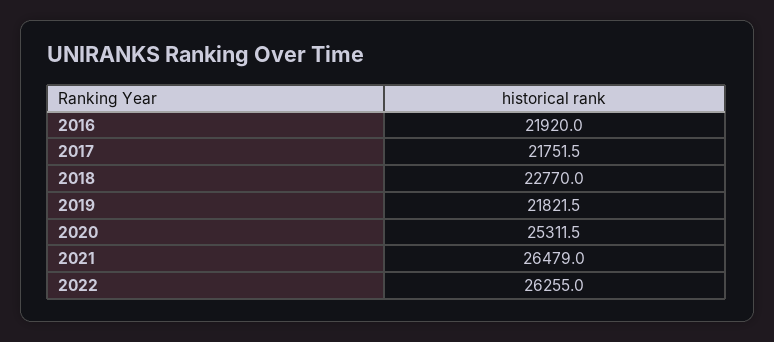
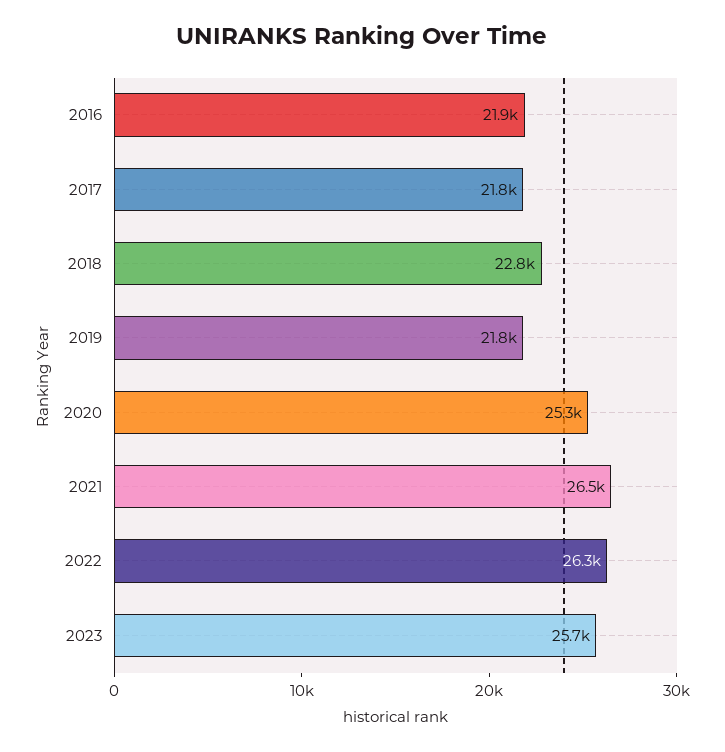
2023: none -> 25700

